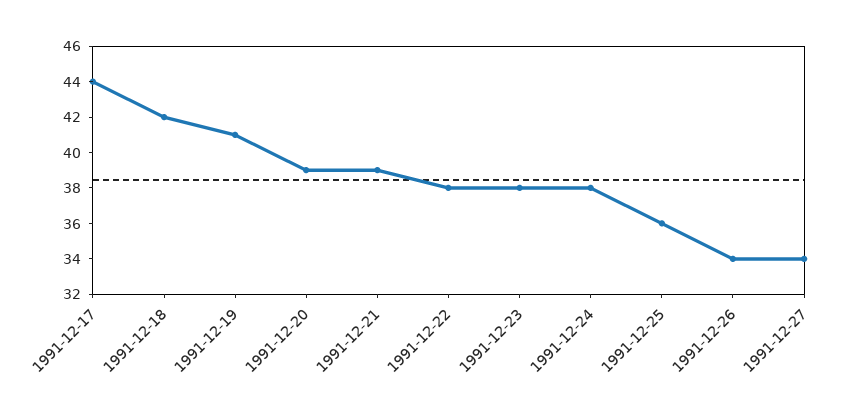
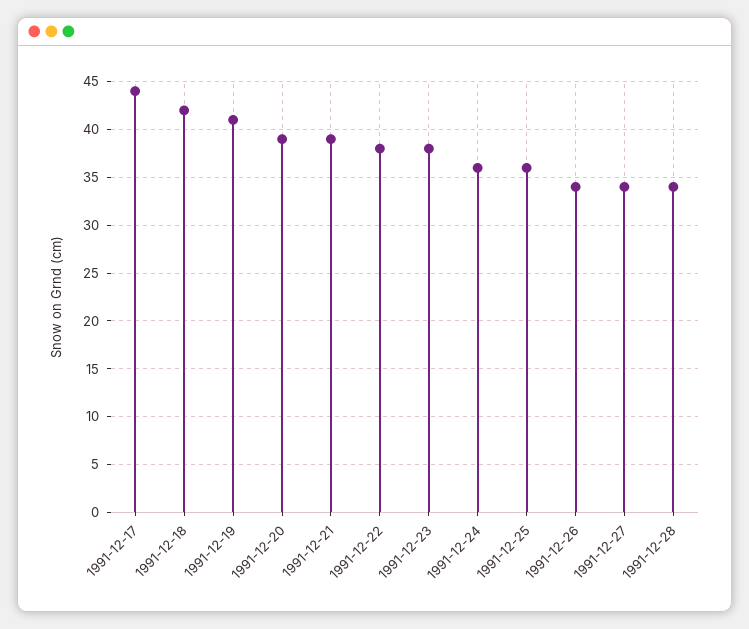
1991-12-24: 38 -> 36
1991-12-28: none -> 34

